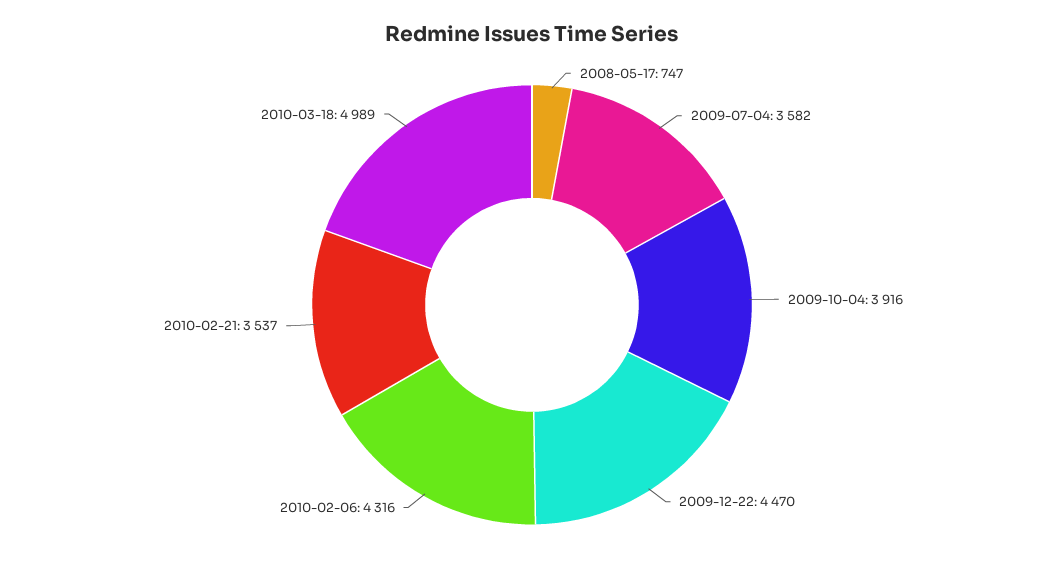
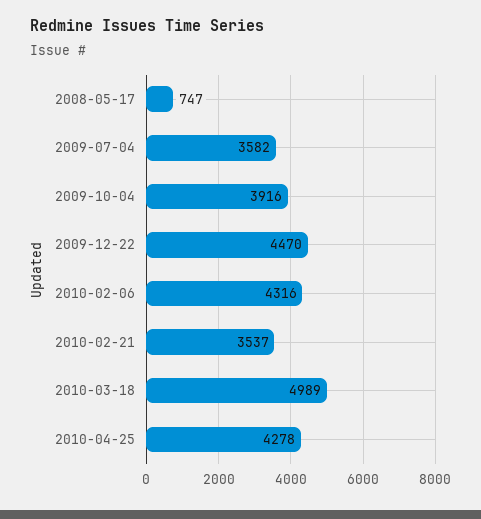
2010-04-25: none -> 4278

